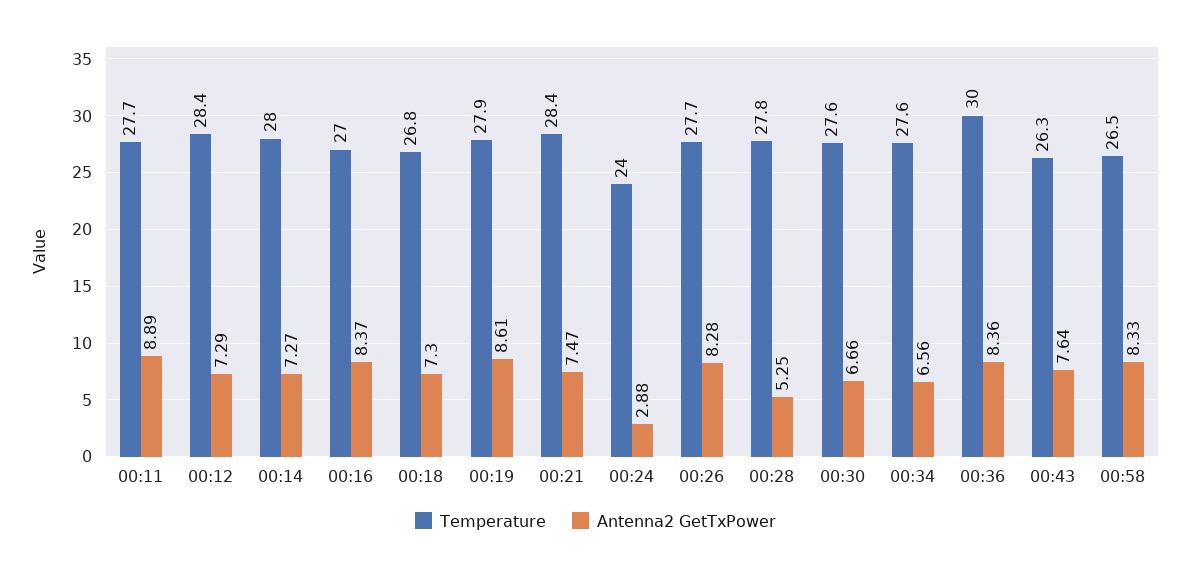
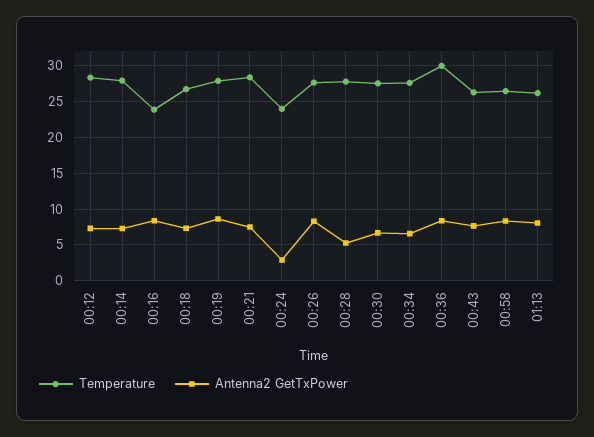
Temperature, 00:11: 27.7 -> none
Antenna2 GetTxPower, 00:11: 8.89 -> none
Temperature, 00:16: 27 -> 24
Temperature, 01:13: none -> 26
Antenna2 GetTxPower, 01:13: none -> 8

